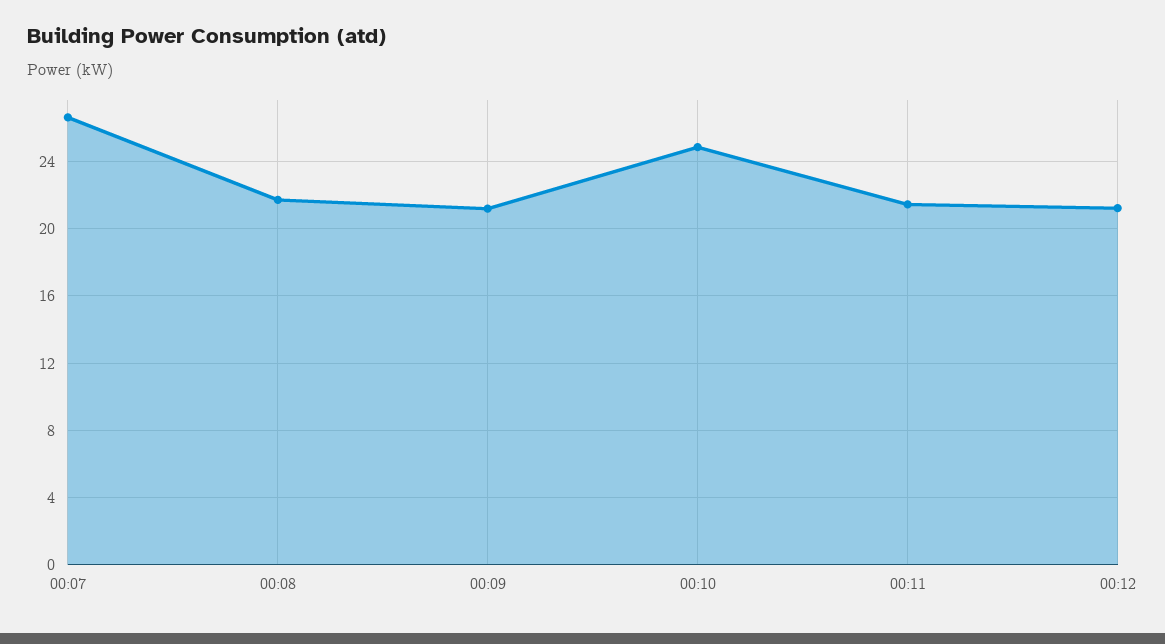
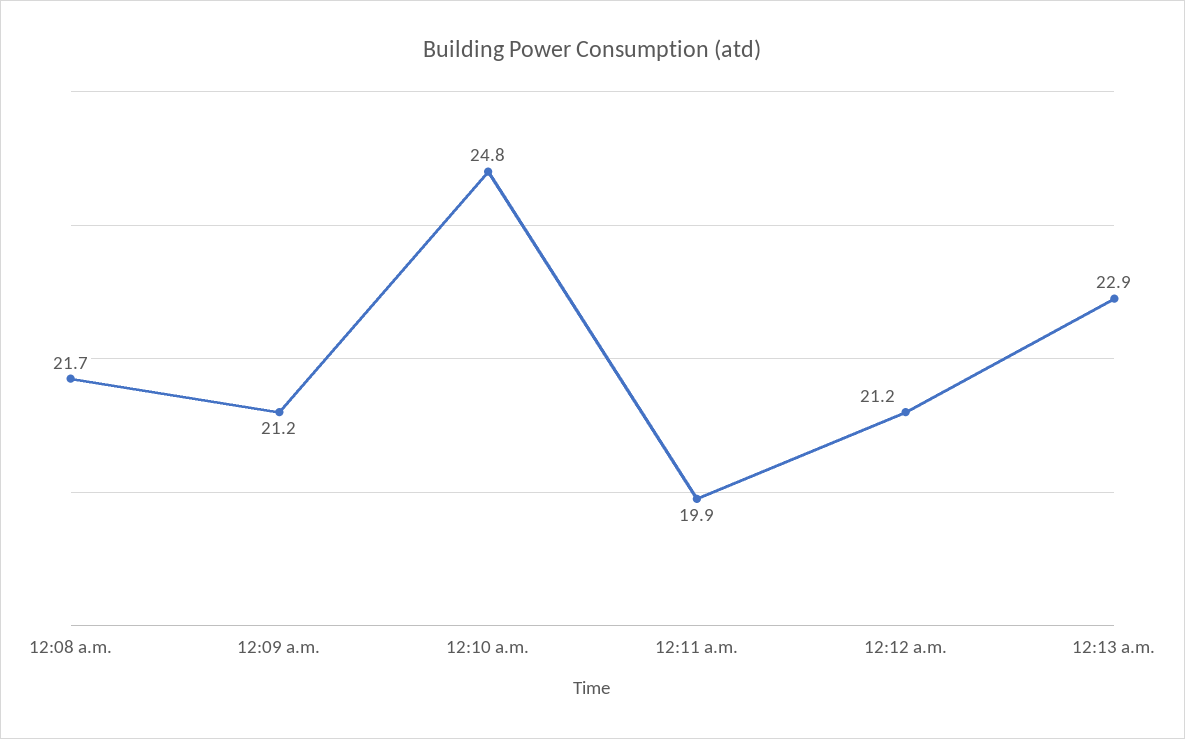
00:07: 26.5 -> none
00:11: 21.5 -> 19.9
12:13 a.m.: none -> 22.9

